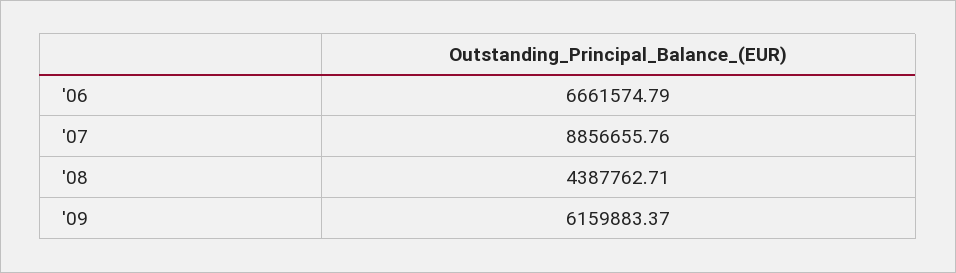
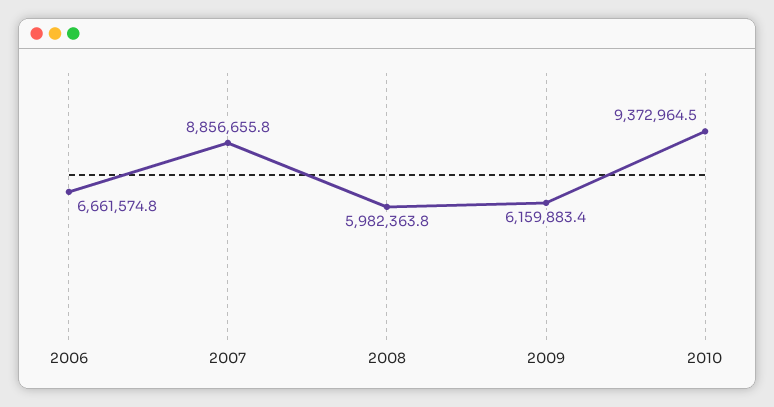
'08: 4387762.71 -> 5982363.8
2010: none -> 9372964.5

